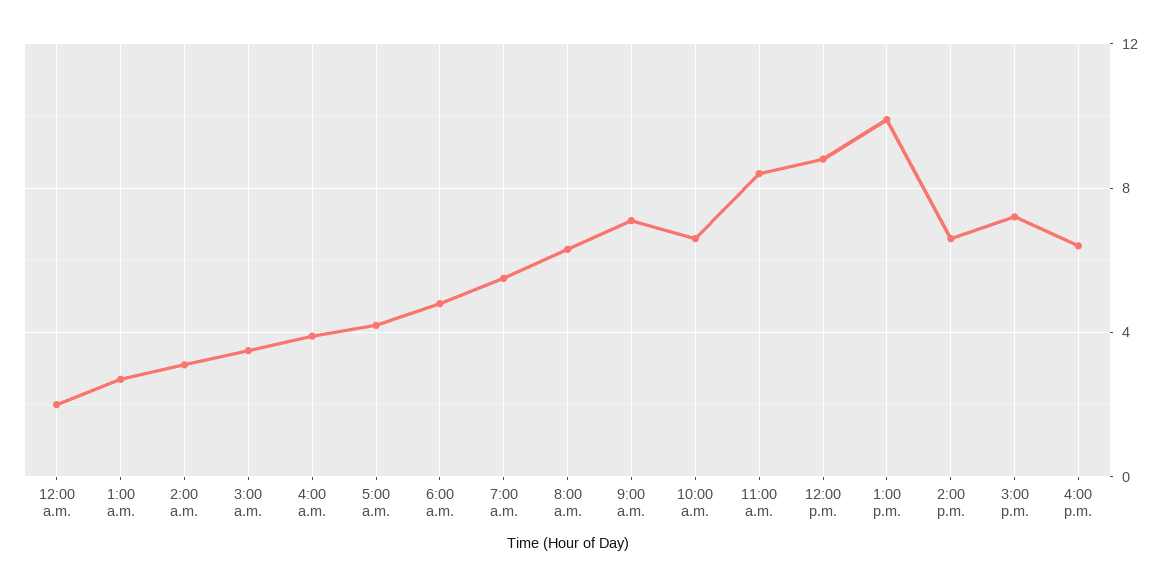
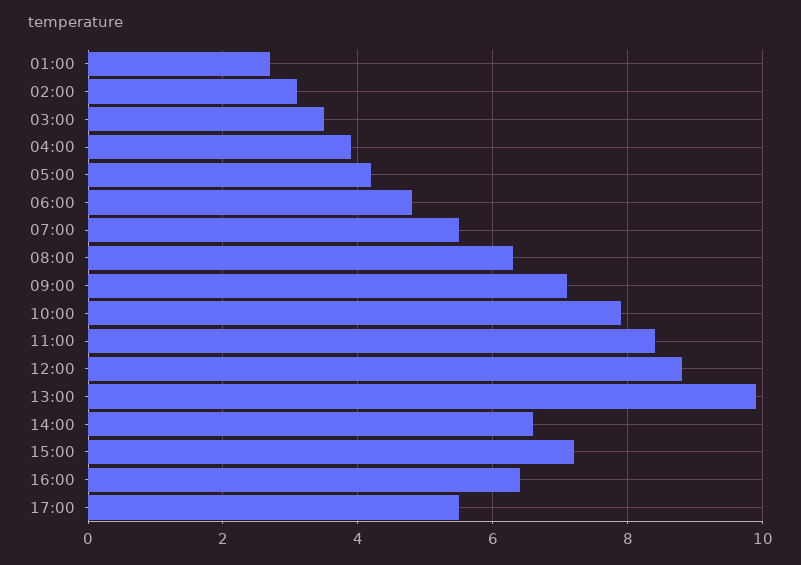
12:00 a.m.: 2 -> none
10:00 a.m.: 6.5 -> 8
17:00: none -> 5.5

